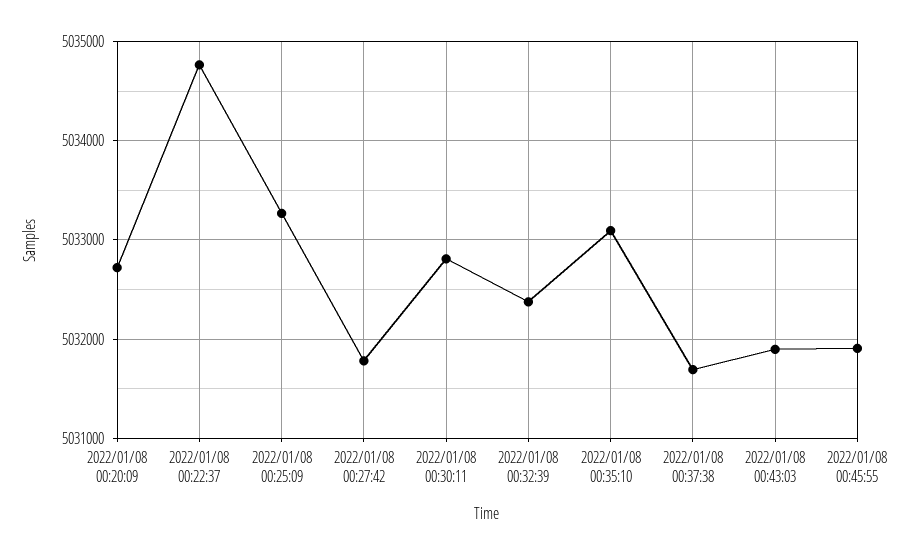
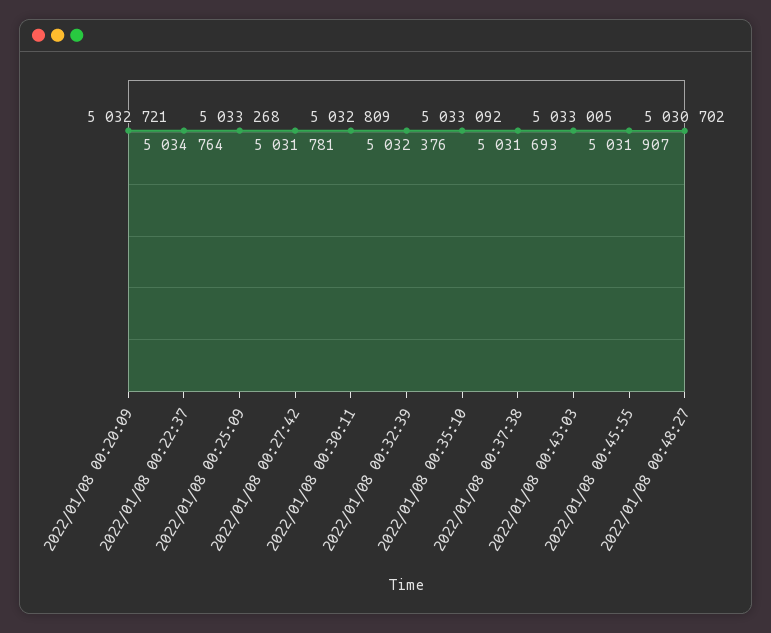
2022/01/08 00:43:03: 5031900 -> 5033005
2022/01/08 00:48:27: none -> 5030702

